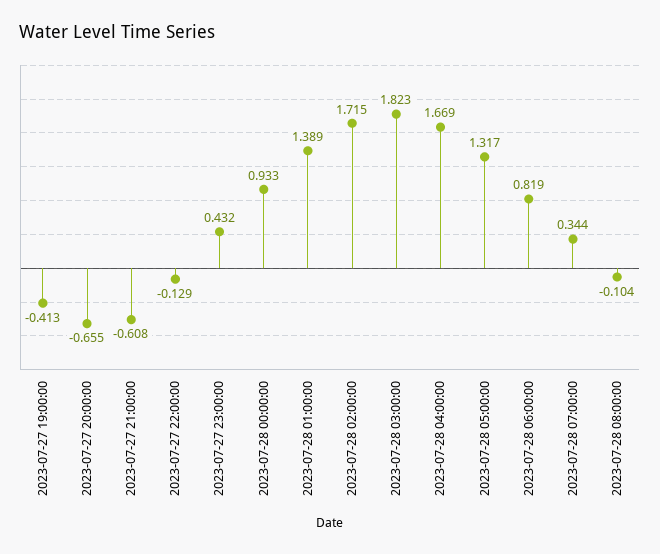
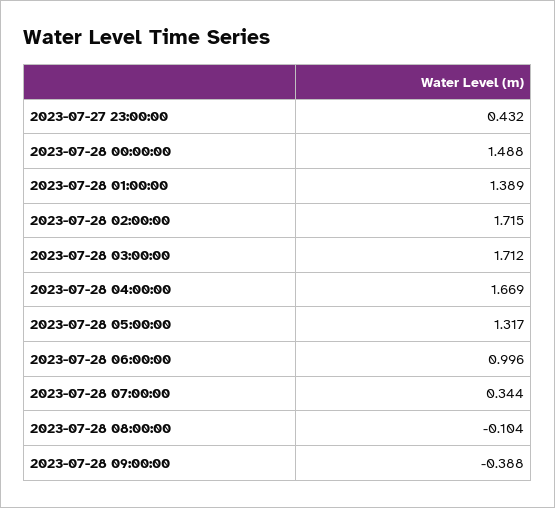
2023-07-27 19:00:00: -0.413 -> none
2023-07-27 20:00:00: -0.655 -> none
2023-07-27 21:00:00: -0.608 -> none
2023-07-27 22:00:00: -0.129 -> none
2023-07-28 00:00:00: 0.933 -> 1.488
2023-07-28 03:00:00: 1.823 -> 1.712
2023-07-28 06:00:00: 0.819 -> 0.996
2023-07-28 09:00:00: none -> -0.388

